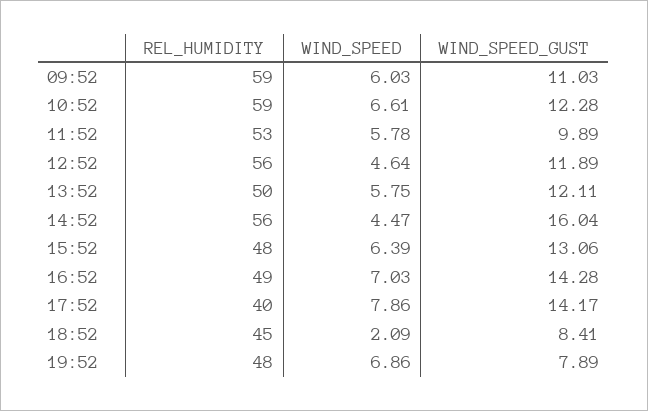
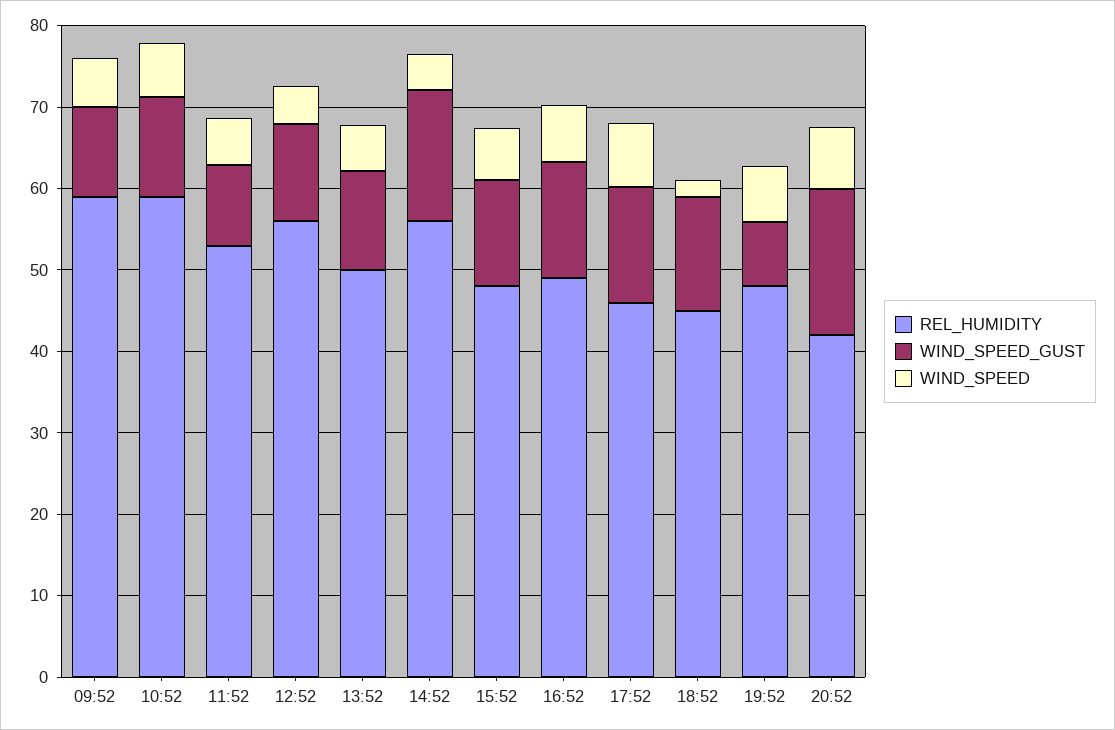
REL_HUMIDITY, 17:52: 40 -> 46
WIND_SPEED_GUST, 18:52: 8.41 -> 14
REL_HUMIDITY, 20:52: none -> 42
WIND_SPEED_GUST, 20:52: none -> 18
WIND_SPEED, 20:52: none -> 8

